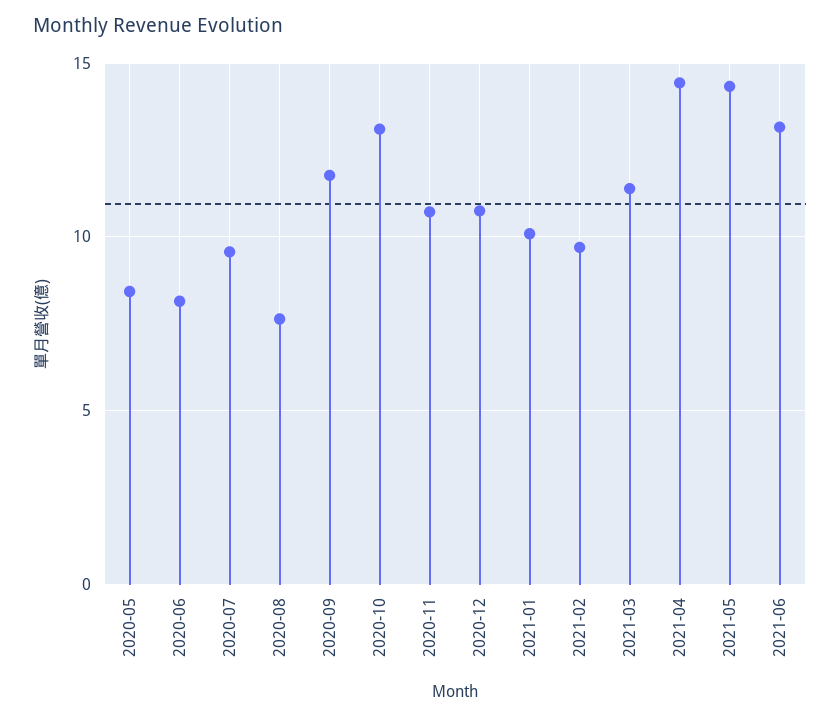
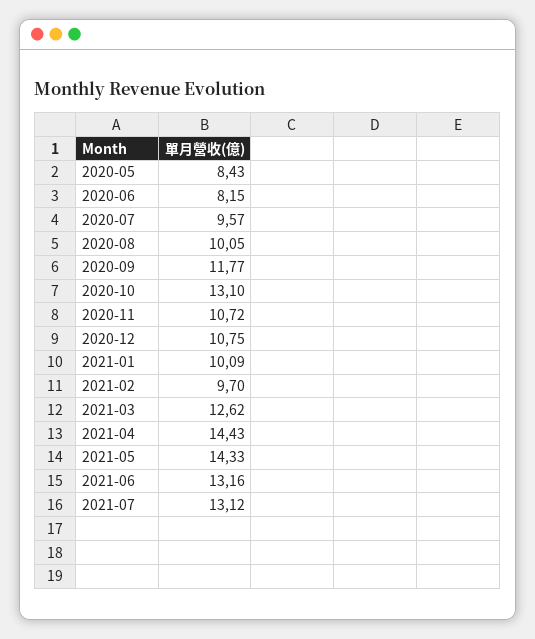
2020-08: 7.5 -> 10.05
2021-03: 11.5 -> 12.62
2021-07: none -> 13.12

